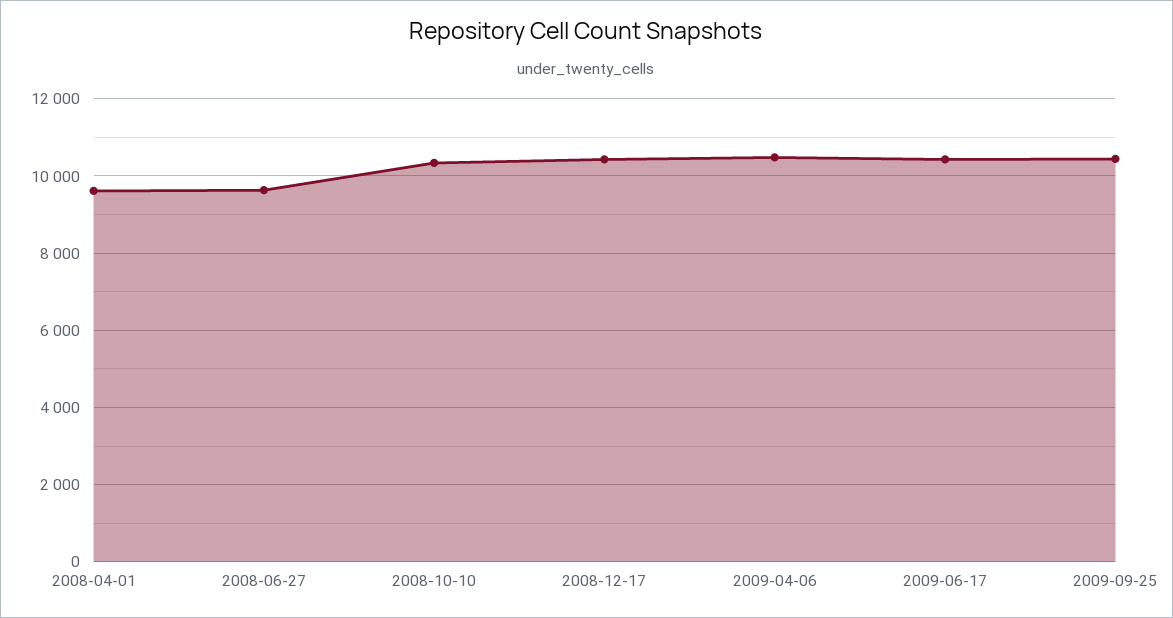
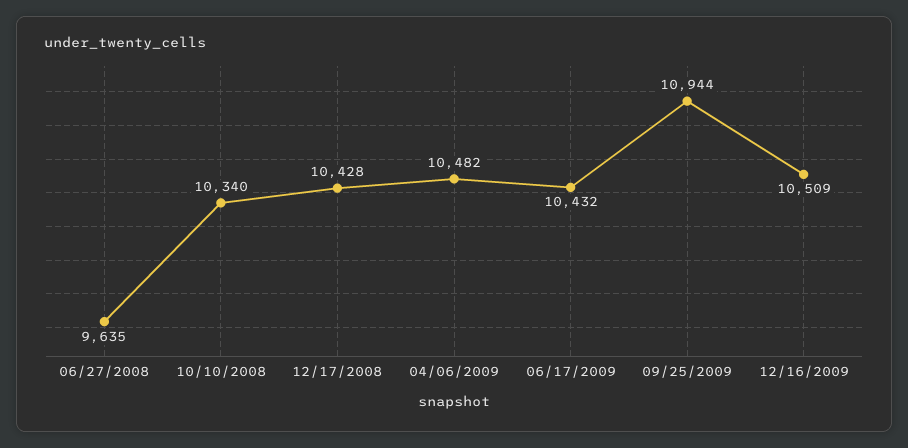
2008-04-01: 9600 -> none
2009-09-25: 10400 -> 10944
12/16/2009: none -> 10509

